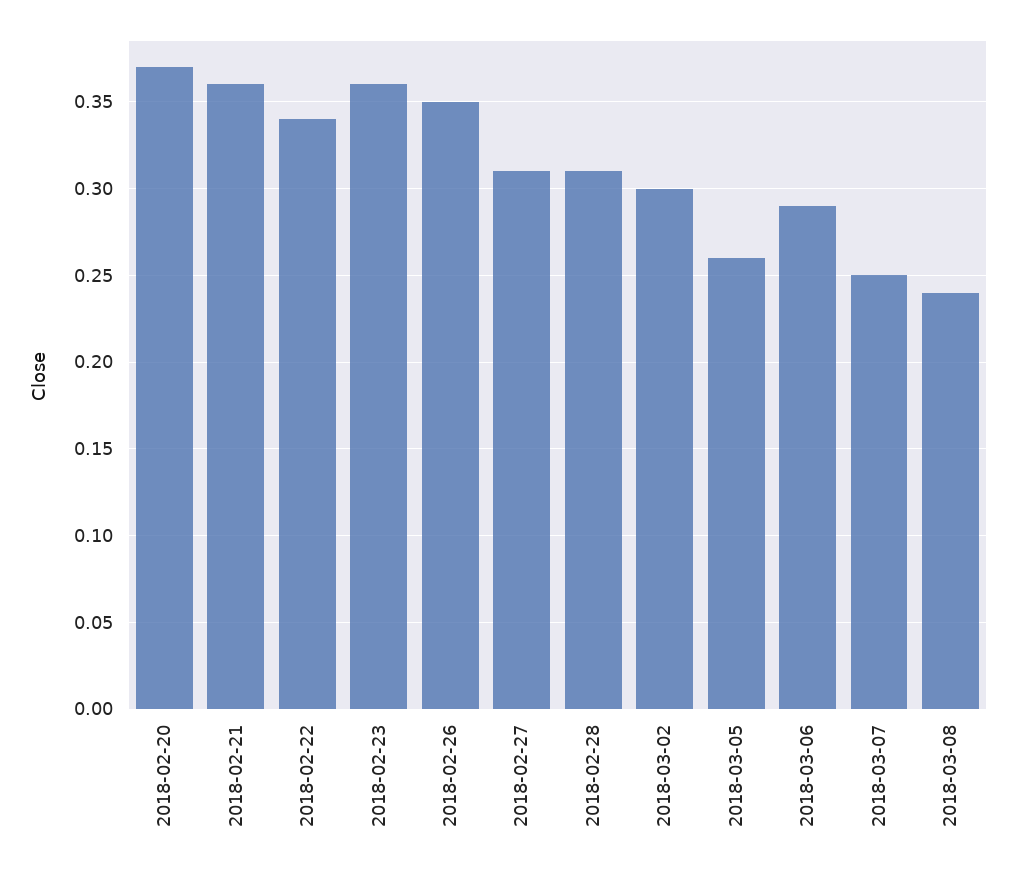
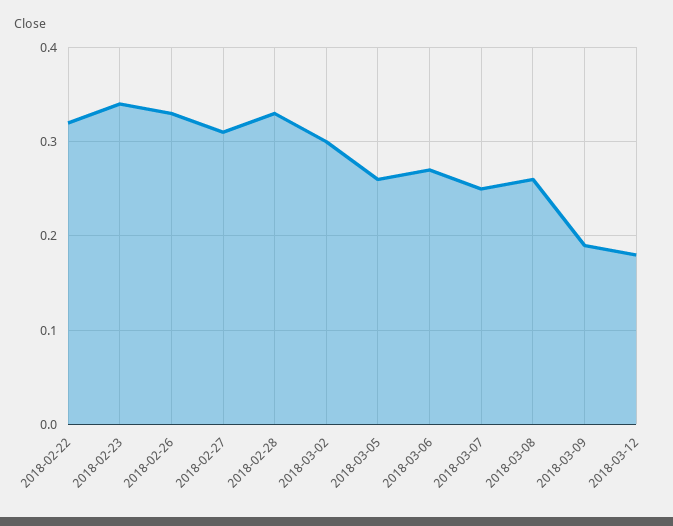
2018-02-20: 0.37 -> none
2018-02-21: 0.36 -> none
2018-02-22: 0.34 -> 0.32
2018-02-23: 0.36 -> 0.34
2018-02-26: 0.35 -> 0.33
2018-02-28: 0.31 -> 0.33
2018-03-06: 0.29 -> 0.27
2018-03-08: 0.24 -> 0.26
2018-03-09: none -> 0.19
2018-03-12: none -> 0.18

